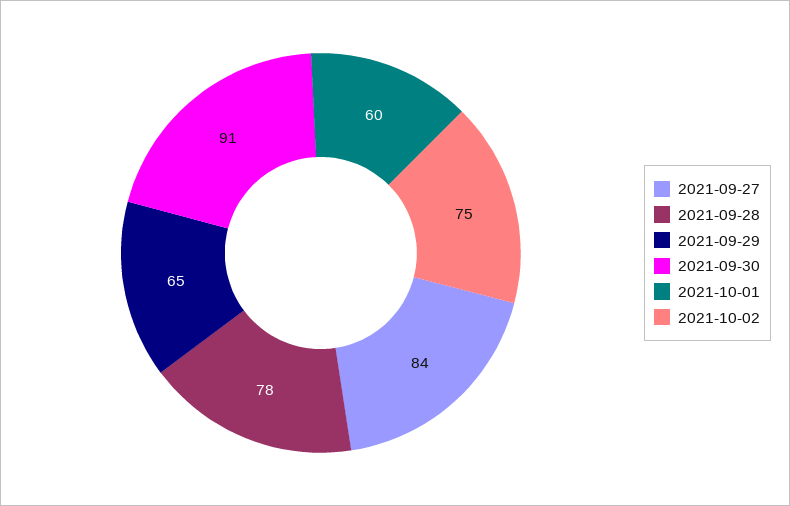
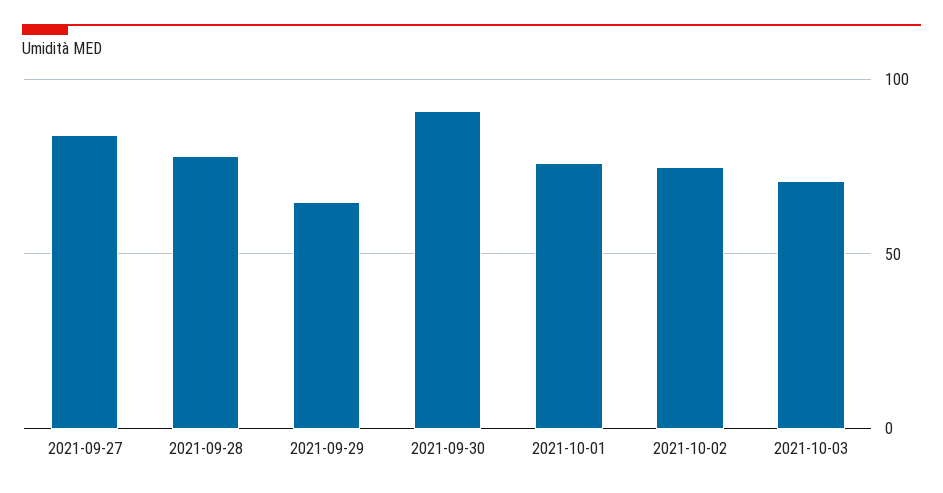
2021-10-01: 60 -> 75
2021-10-03: none -> 70

